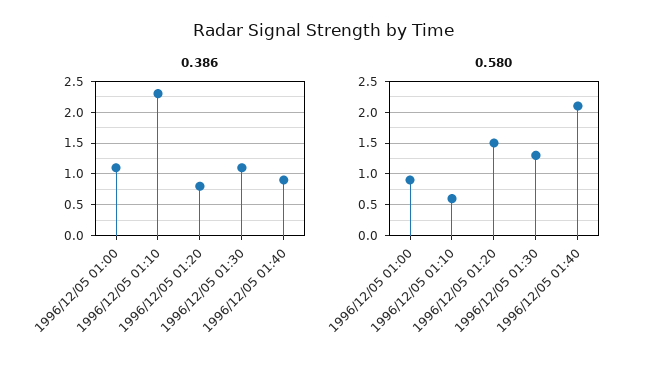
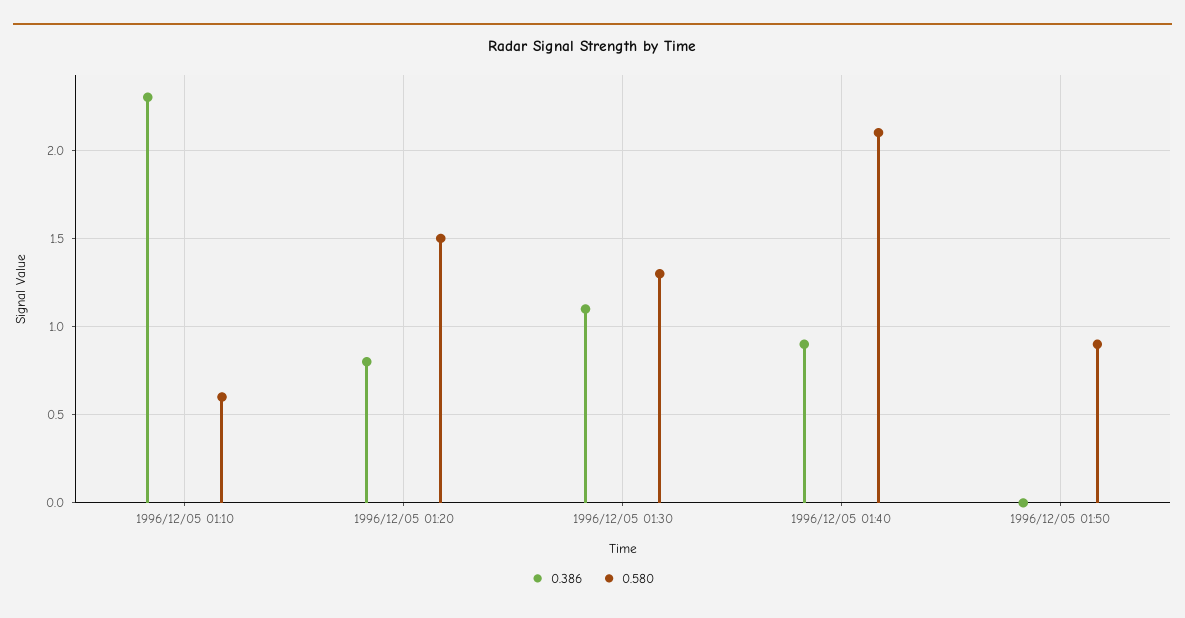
0.386, 1996/12/05 01:00: 1.1 -> none
0.580, 1996/12/05 01:00: 0.9 -> none
0.386, 1996/12/05 01:50: none -> 0
0.580, 1996/12/05 01:50: none -> 0.9

